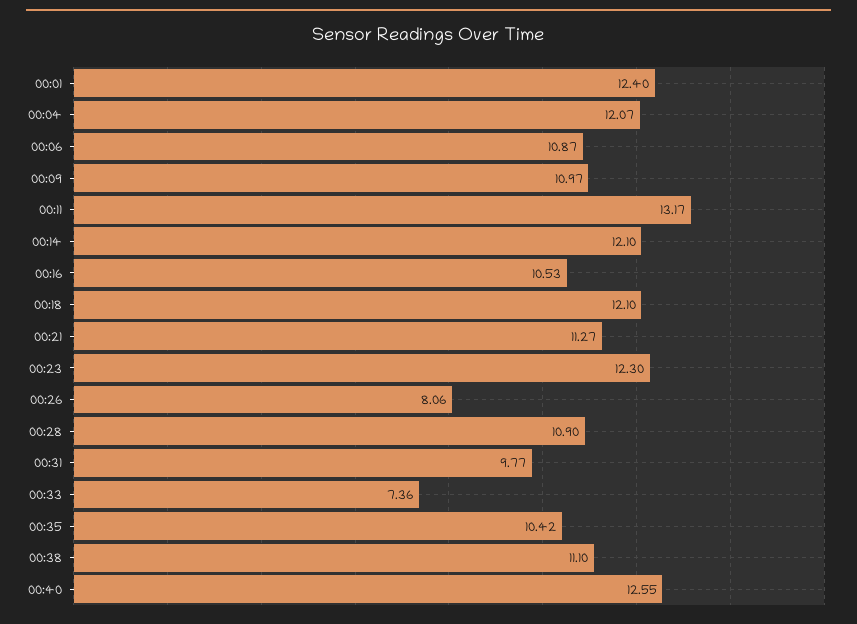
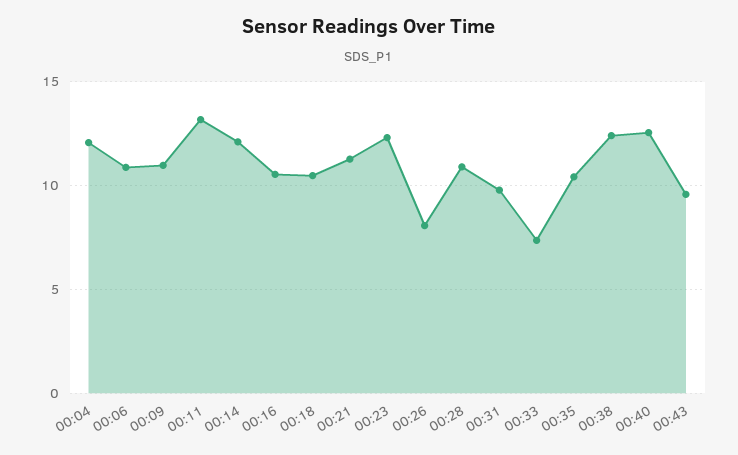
00:01: 12.4 -> none
00:18: 12.1 -> 10.5
00:38: 11.1 -> 12.5
00:43: none -> 9.5

